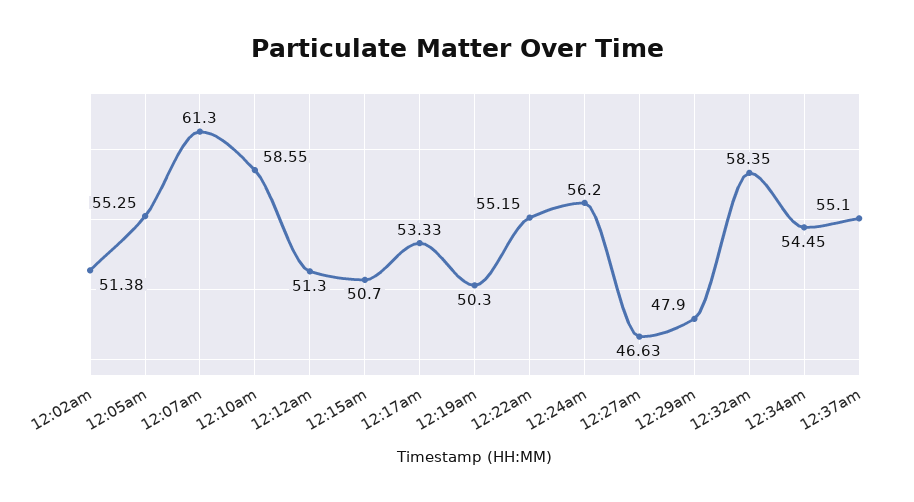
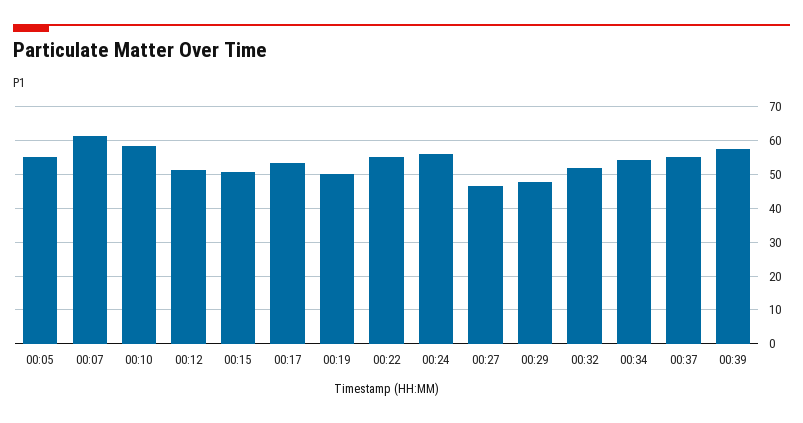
12:02am: 51.38 -> none
12:32am: 58.35 -> 52
00:39: none -> 58

